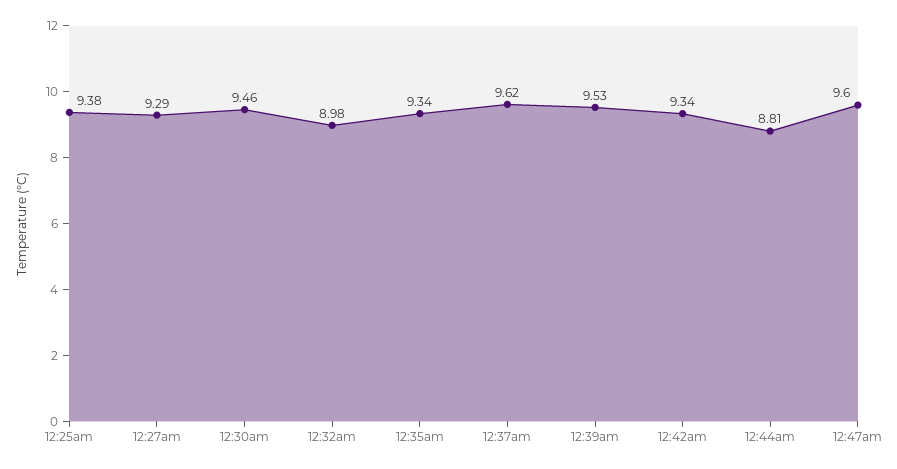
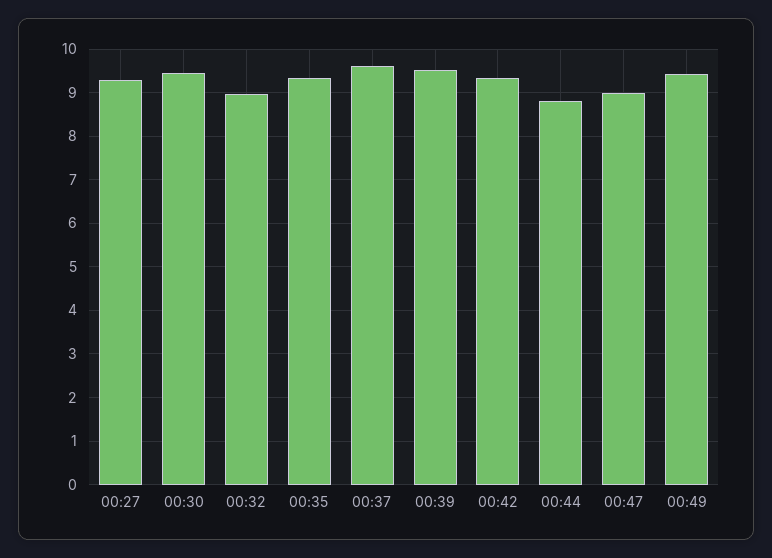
12:25am: 9.38 -> none
12:47am: 9.6 -> 9
00:49: none -> 9.4

